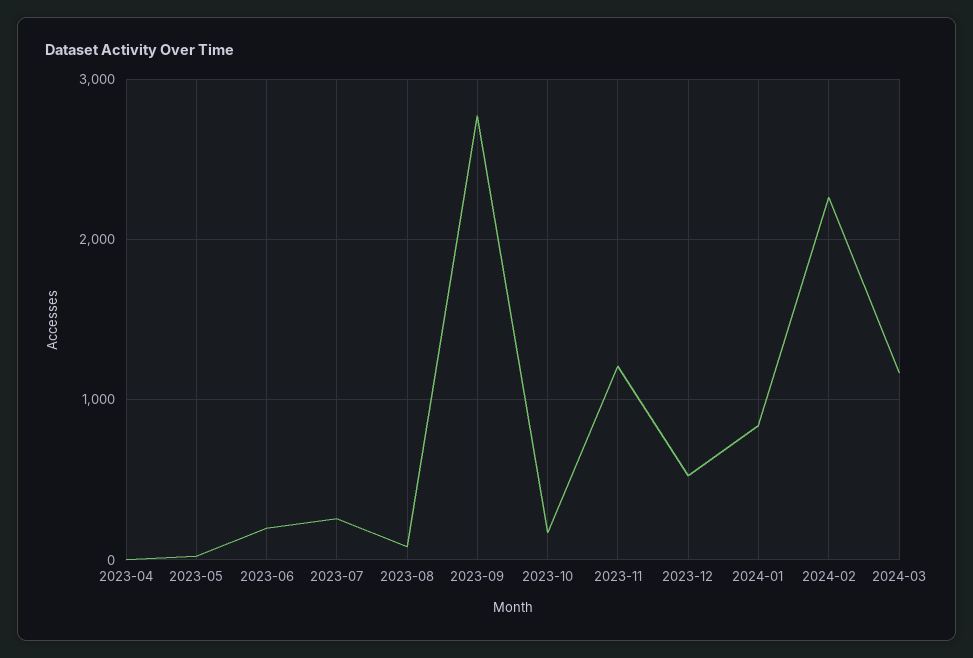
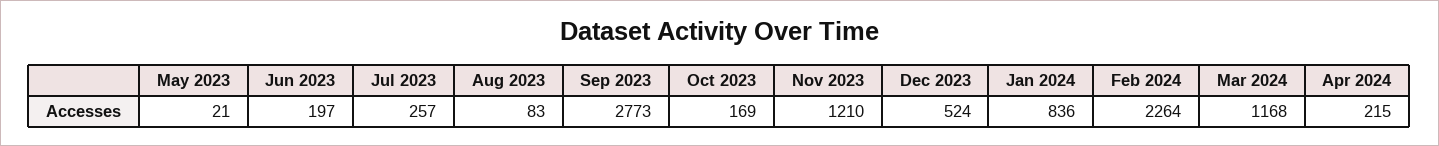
2023-04: 0 -> none
Apr 2024: none -> 215

